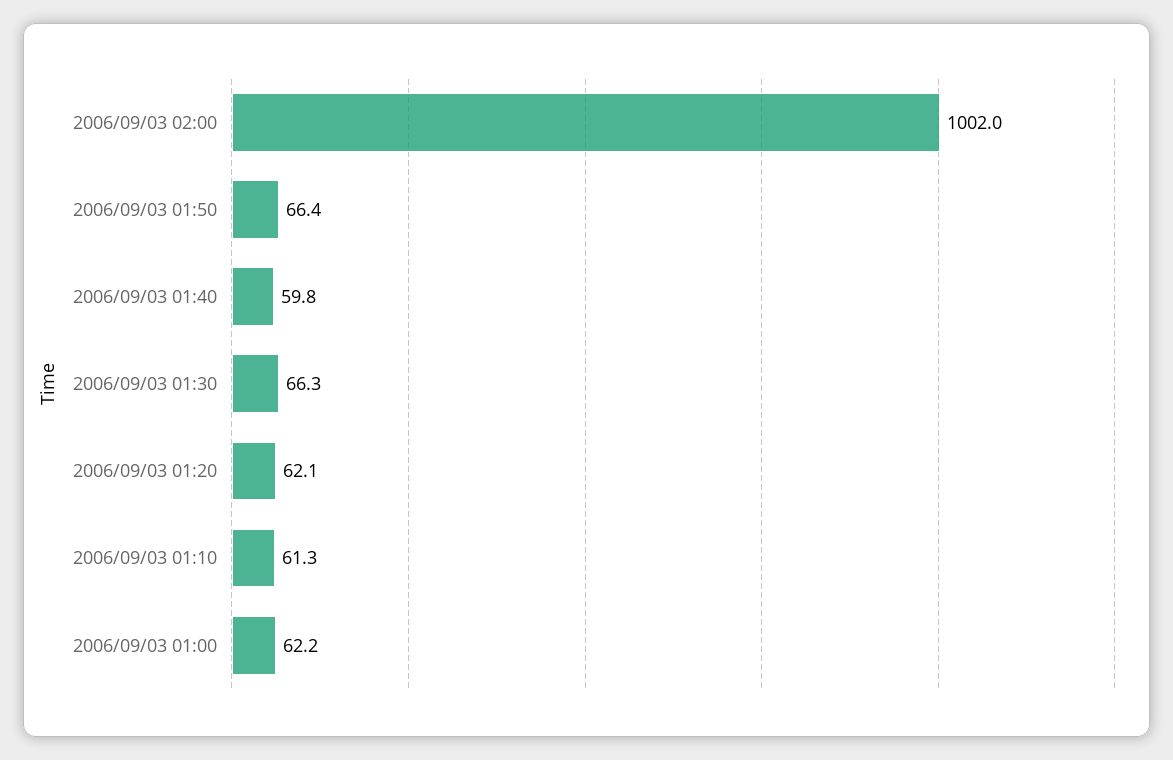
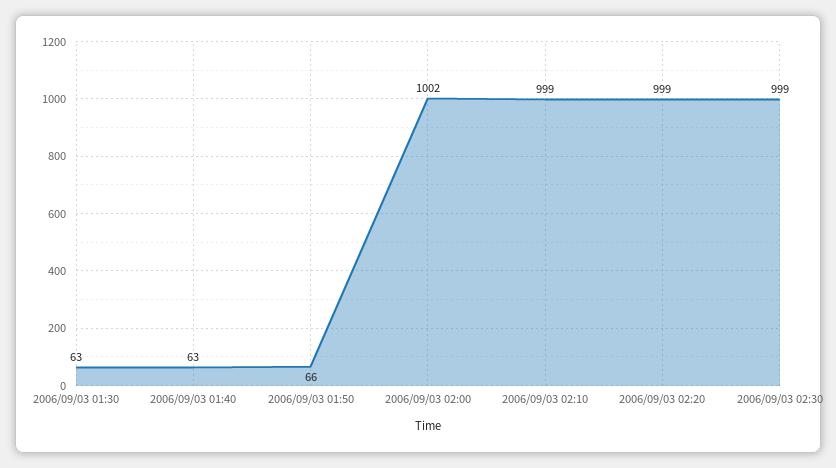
2006/09/03 01:40: 59.8 -> 63
2006/09/03 01:30: 66.3 -> 63
2006/09/03 01:20: 62.1 -> none
2006/09/03 01:10: 61.3 -> none
2006/09/03 01:00: 62.2 -> none
2006/09/03 02:10: none -> 999
2006/09/03 02:20: none -> 999
2006/09/03 02:30: none -> 999

